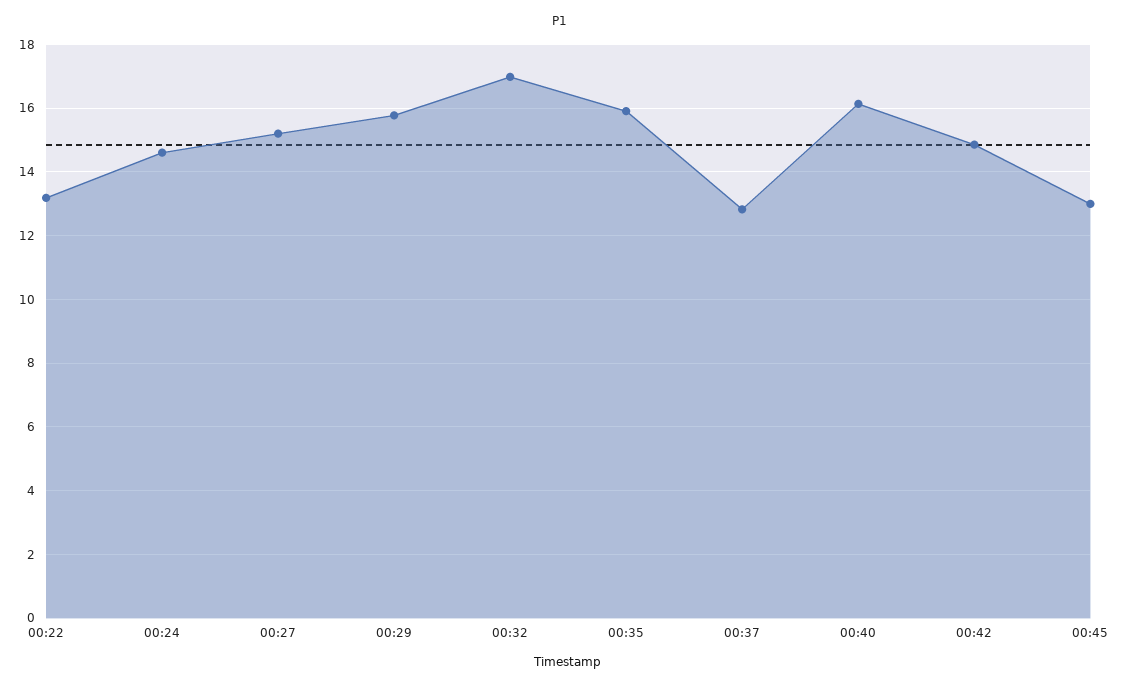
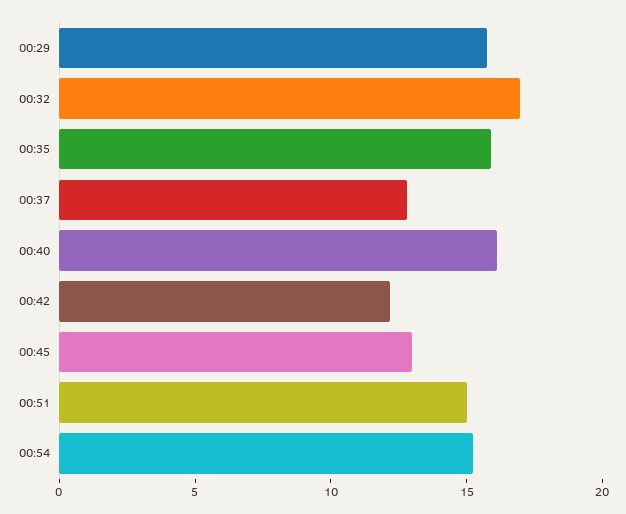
00:22: 13.2 -> none
00:24: 14.6 -> none
00:27: 15.2 -> none
00:42: 14.8 -> 12
00:51: none -> 15
00:54: none -> 15

